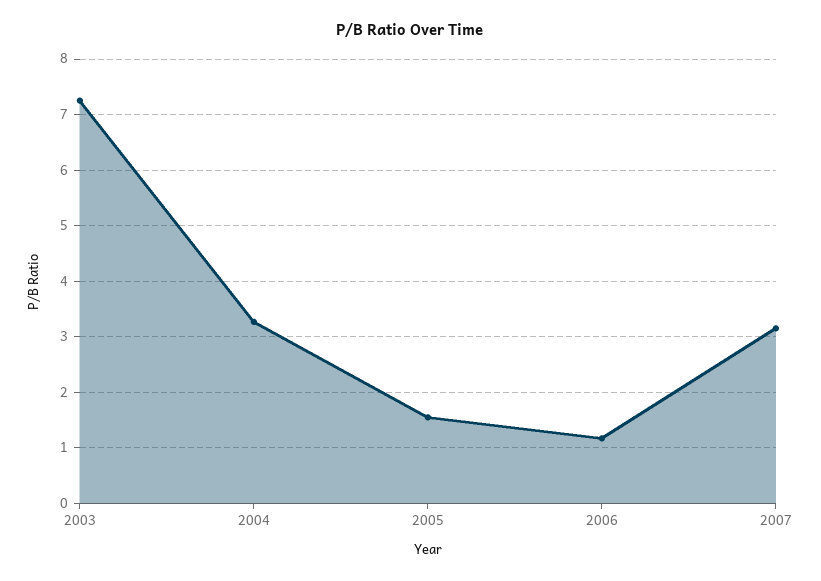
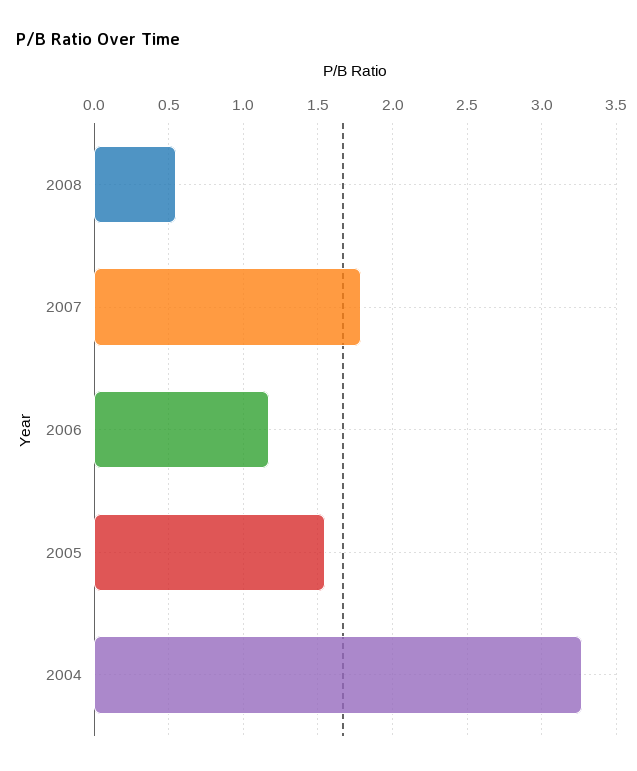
2003: 7.2 -> none
2007: 3.2 -> 1.8
2008: none -> 0.55

